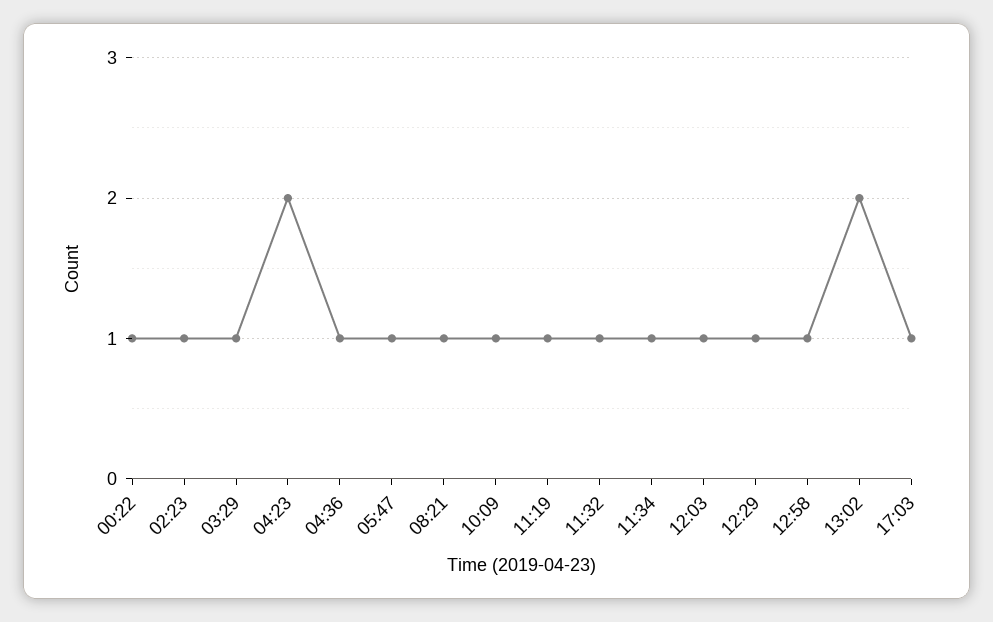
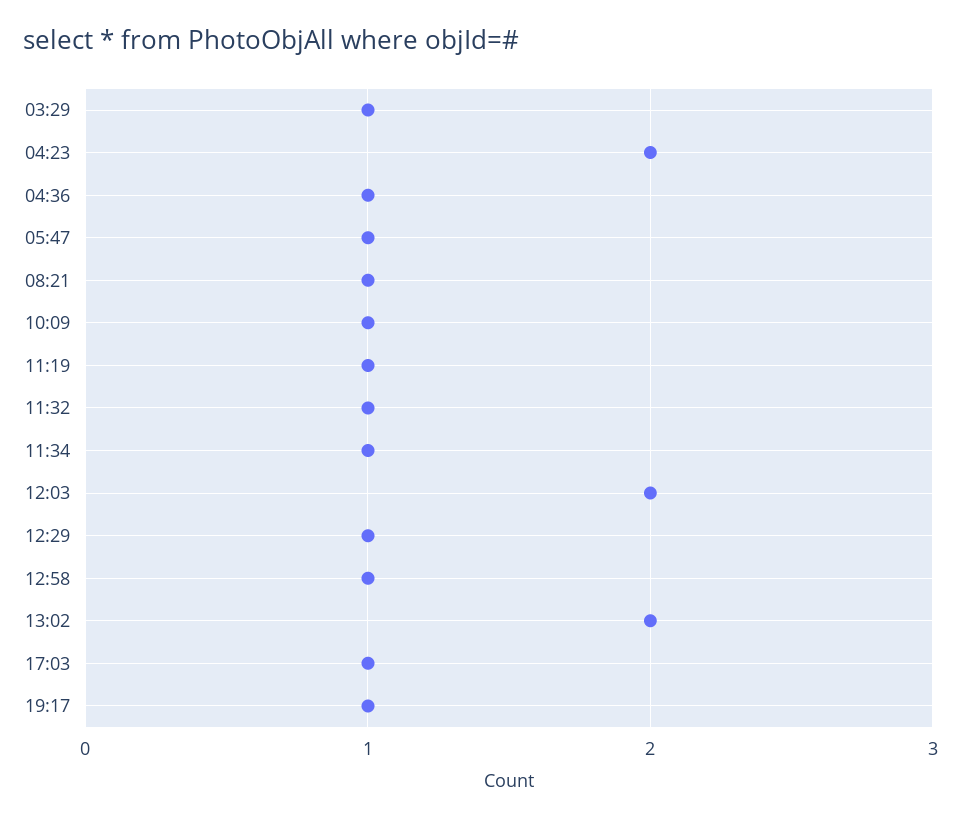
00:22: 1 -> none
02:23: 1 -> none
12:03: 1 -> 2
19:17: none -> 1

